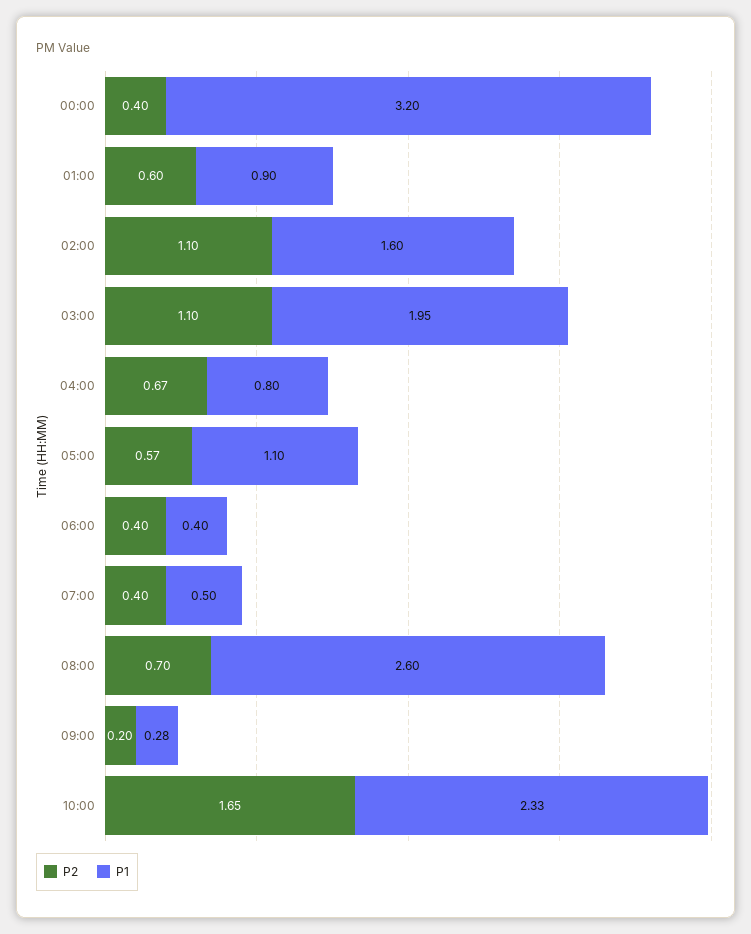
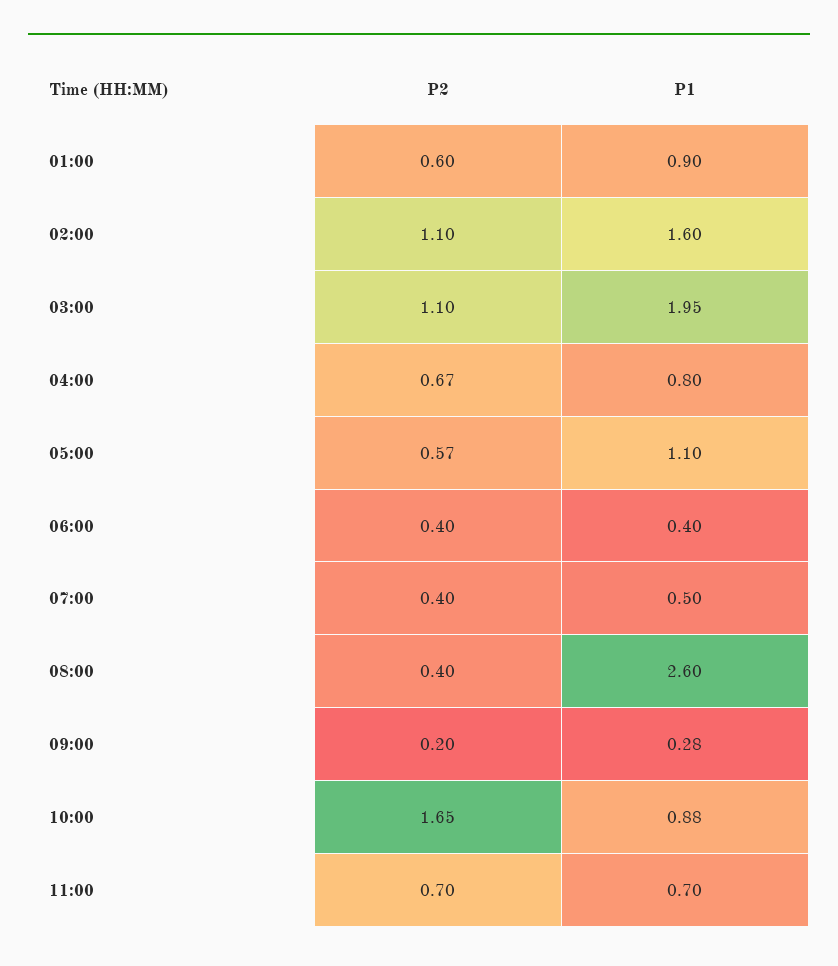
P2, 00:00: 0.4 -> none
P1, 00:00: 3.2 -> none
P2, 08:00: 0.7 -> 0.4
P1, 10:00: 2.33 -> 0.88
P2, 11:00: none -> 0.7
P1, 11:00: none -> 0.7

